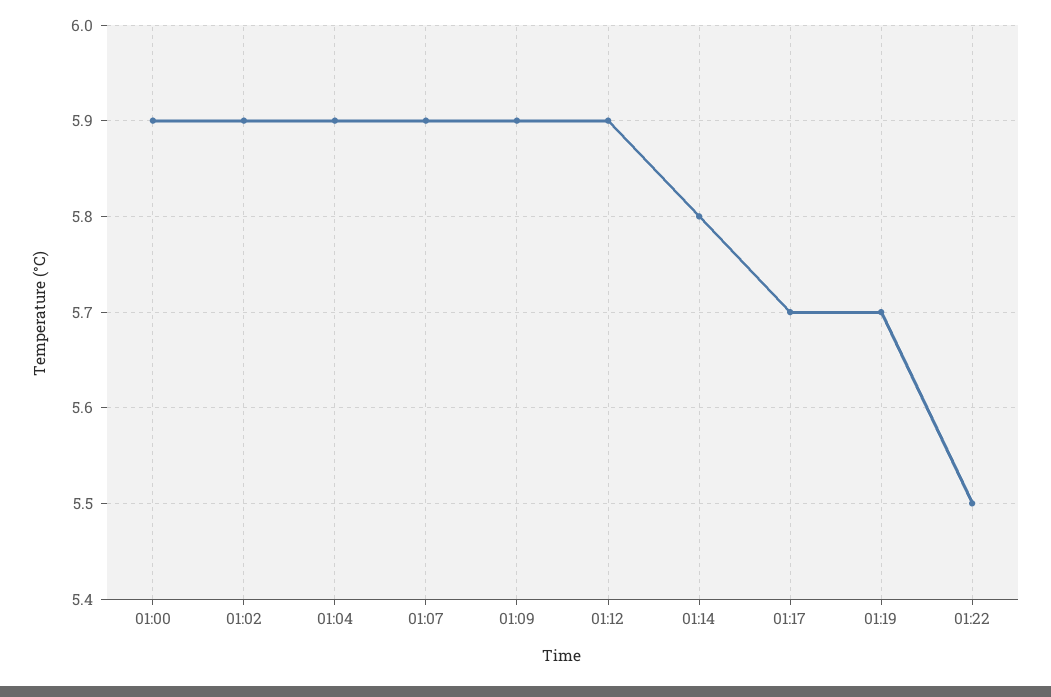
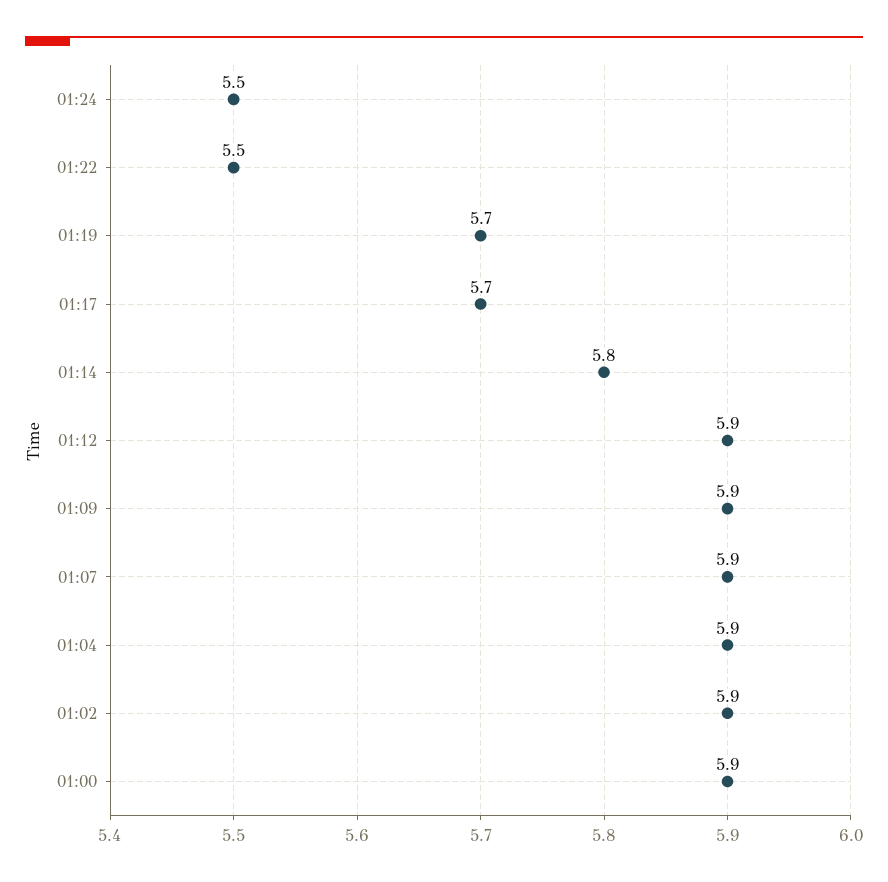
01:24: none -> 5.5

